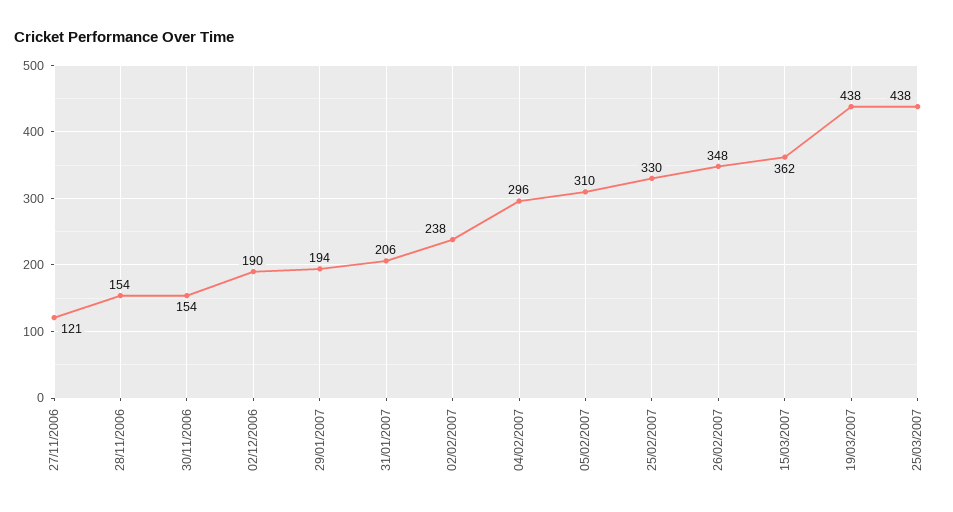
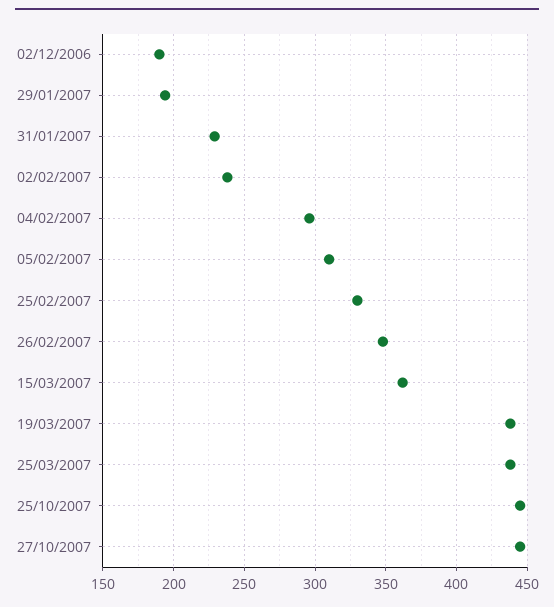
27/11/2006: 121 -> none
28/11/2006: 154 -> none
30/11/2006: 154 -> none
31/01/2007: 206 -> 230
25/10/2007: none -> 445
27/10/2007: none -> 445

